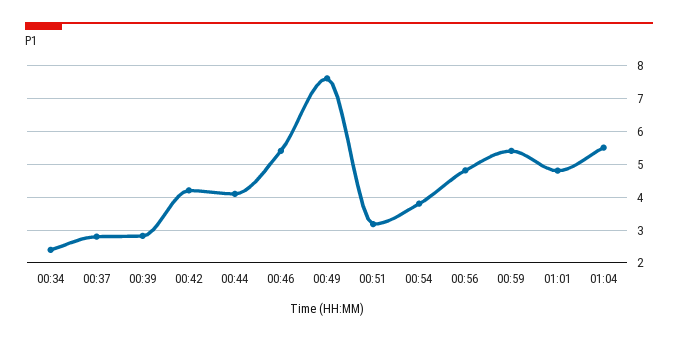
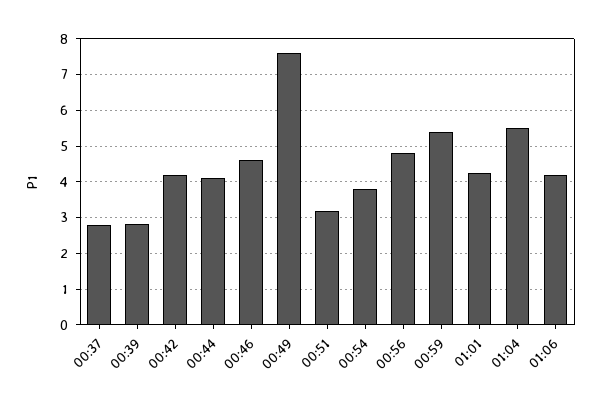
00:34: 2.4 -> none
00:46: 5.4 -> 4.6
01:01: 4.8 -> 4.2
01:06: none -> 4.2

